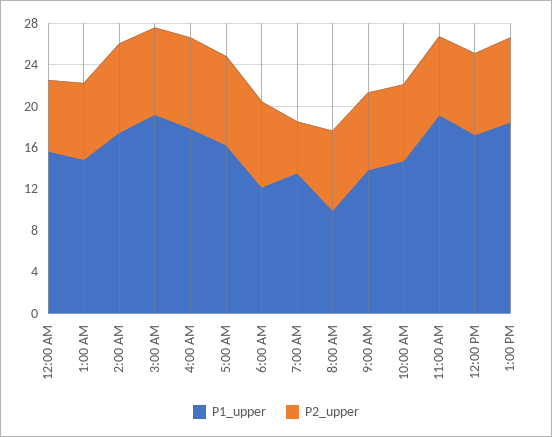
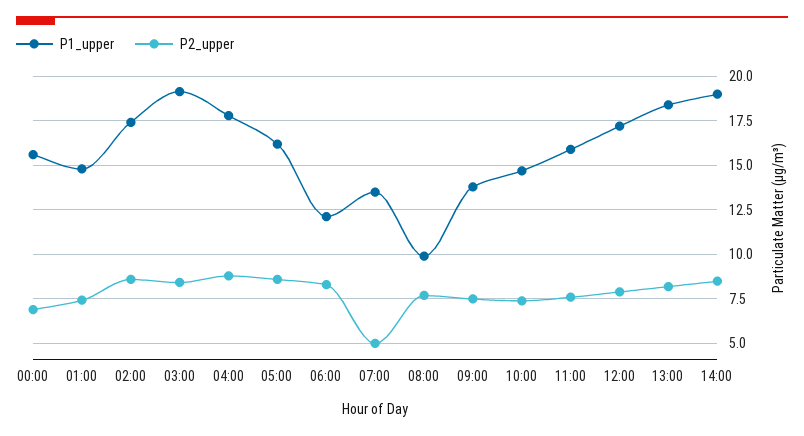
P1_upper, 11:00 AM: 19 -> 16
P1_upper, 14:00: none -> 19
P2_upper, 14:00: none -> 8.5

